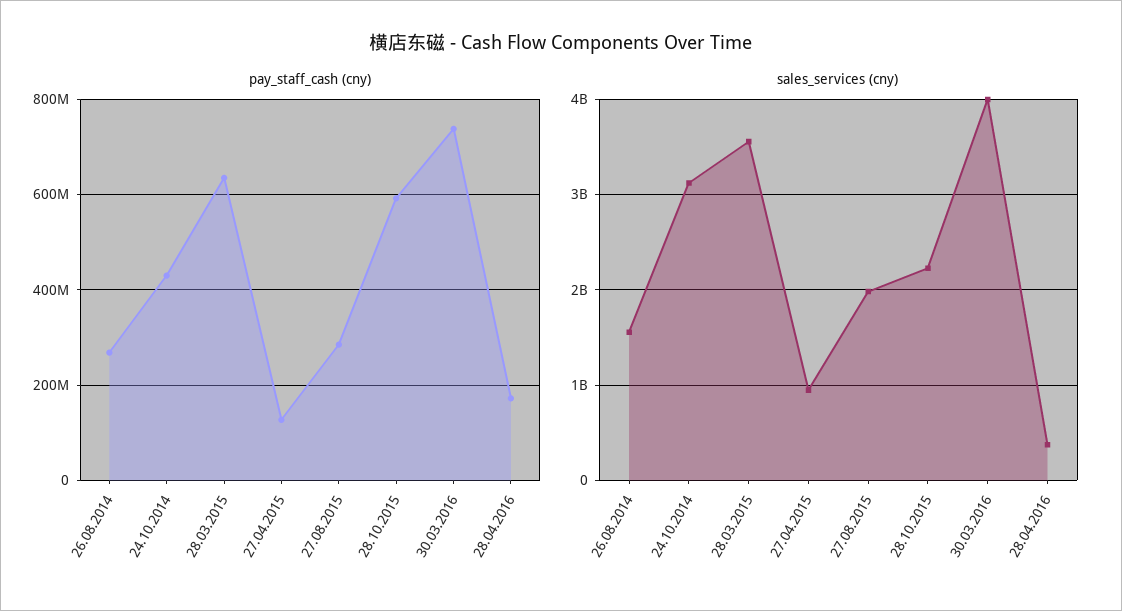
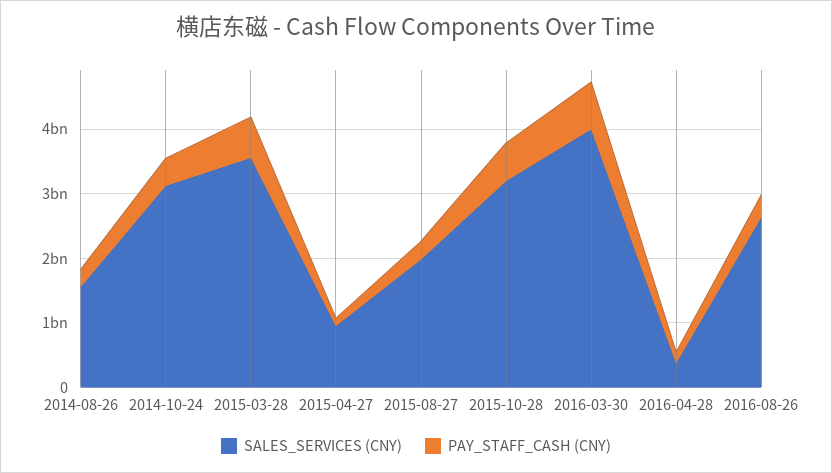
sales_services (cny), 28.10.2015: 2200000000 -> 3200000000
sales_services (cny), 2016-08-26: none -> 2600000000
pay_staff_cash (cny), 2016-08-26: none -> 400000000

